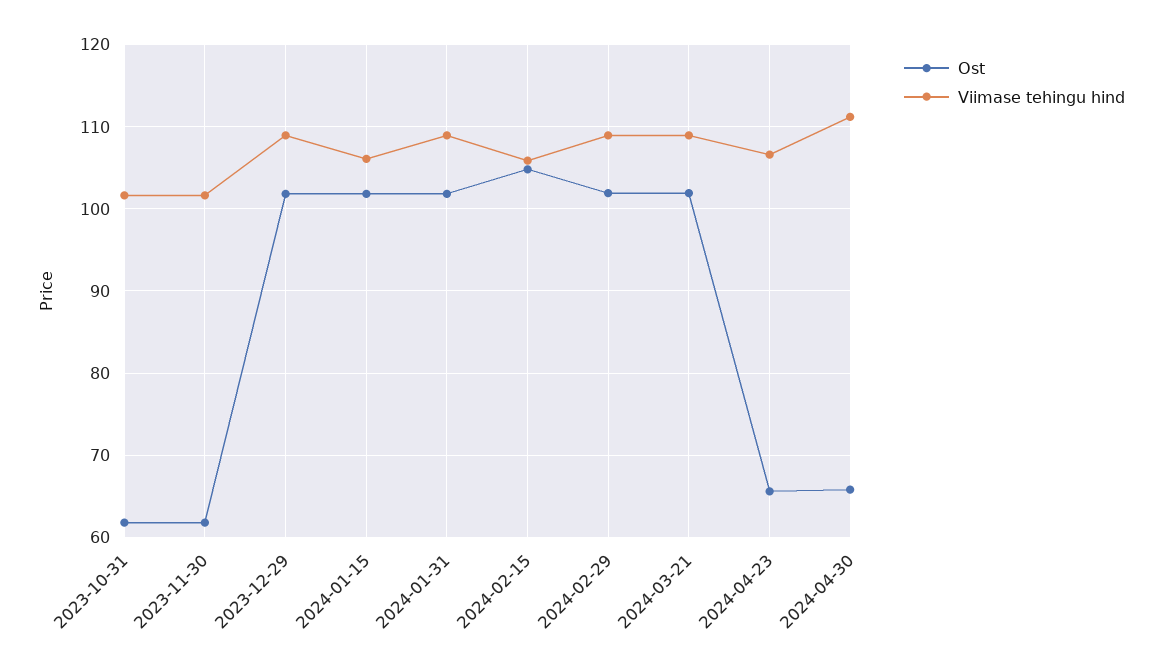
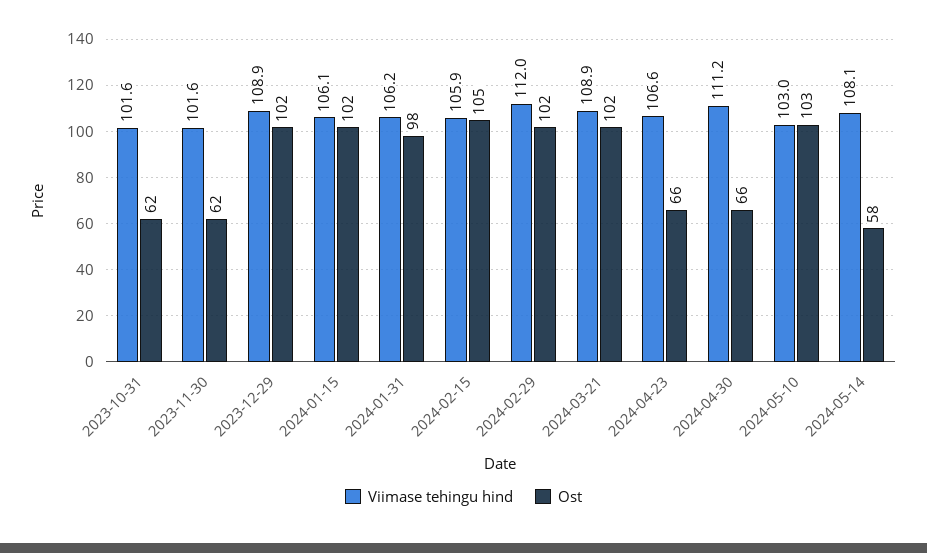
Ost, 2024-01-31: 102 -> 98
Viimase tehingu hind, 2024-01-31: 109 -> 106.2
Viimase tehingu hind, 2024-02-29: 109 -> 112
Viimase tehingu hind, 2024-05-10: none -> 103
Ost, 2024-05-10: none -> 103
Viimase tehingu hind, 2024-05-14: none -> 108.1
Ost, 2024-05-14: none -> 58

